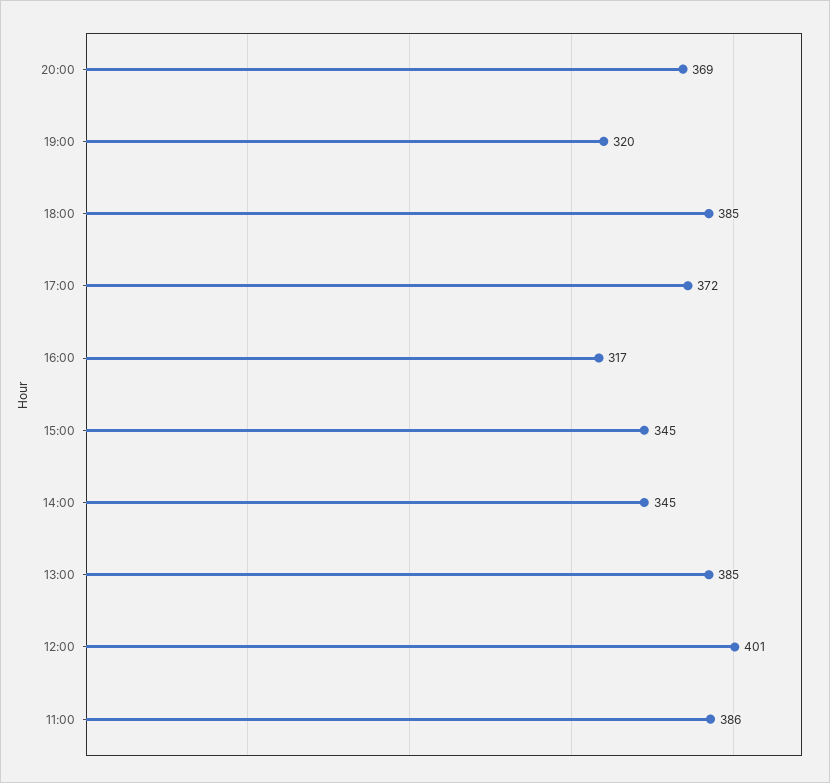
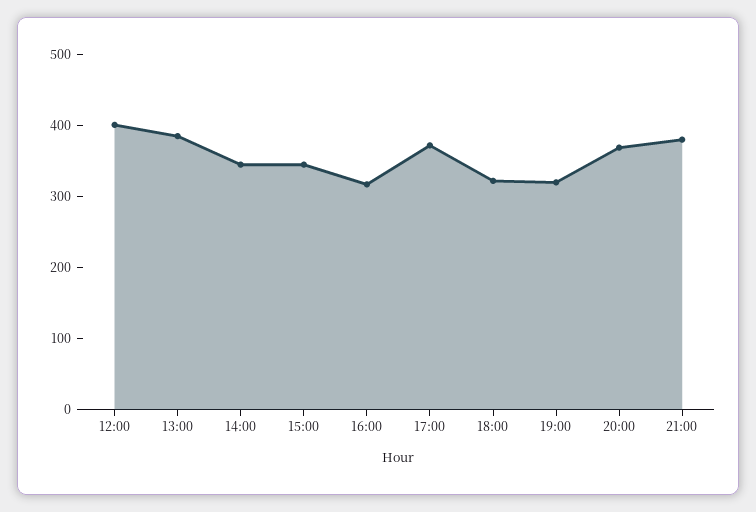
18:00: 385 -> 320
11:00: 386 -> none
21:00: none -> 380

